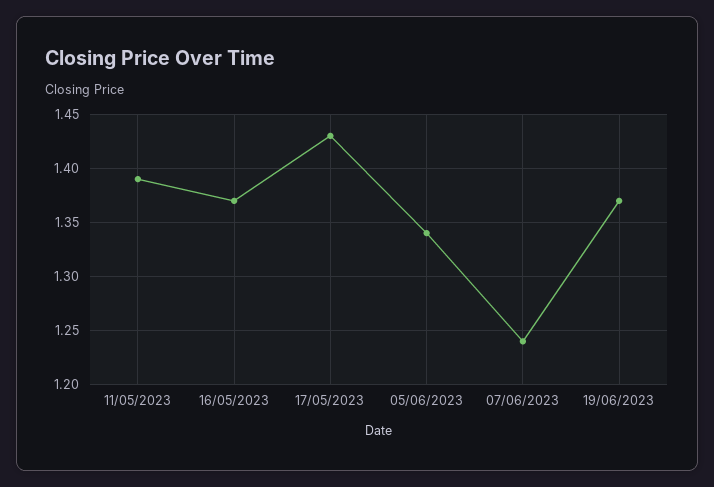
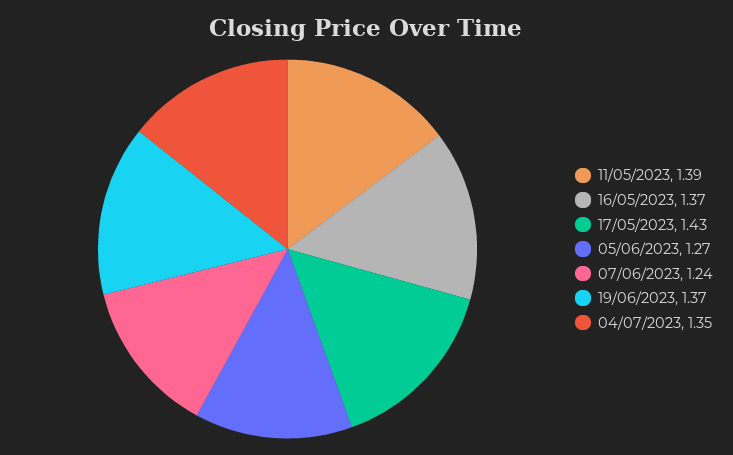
05/06/2023: 1.34 -> 1.27
04/07/2023: none -> 1.35

